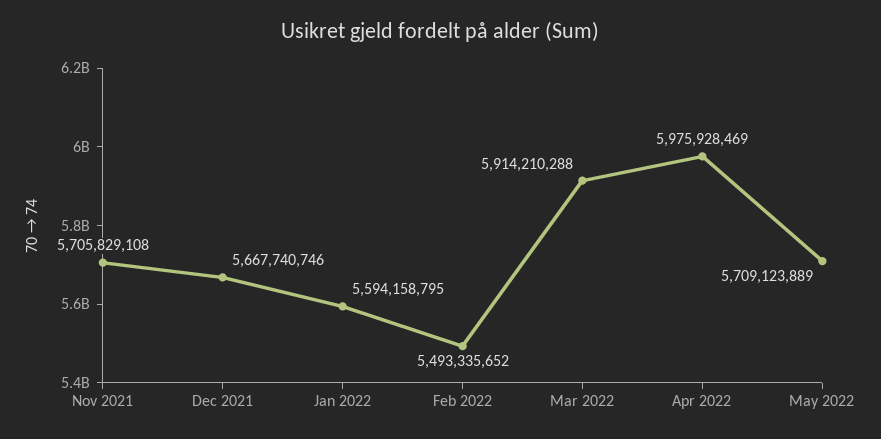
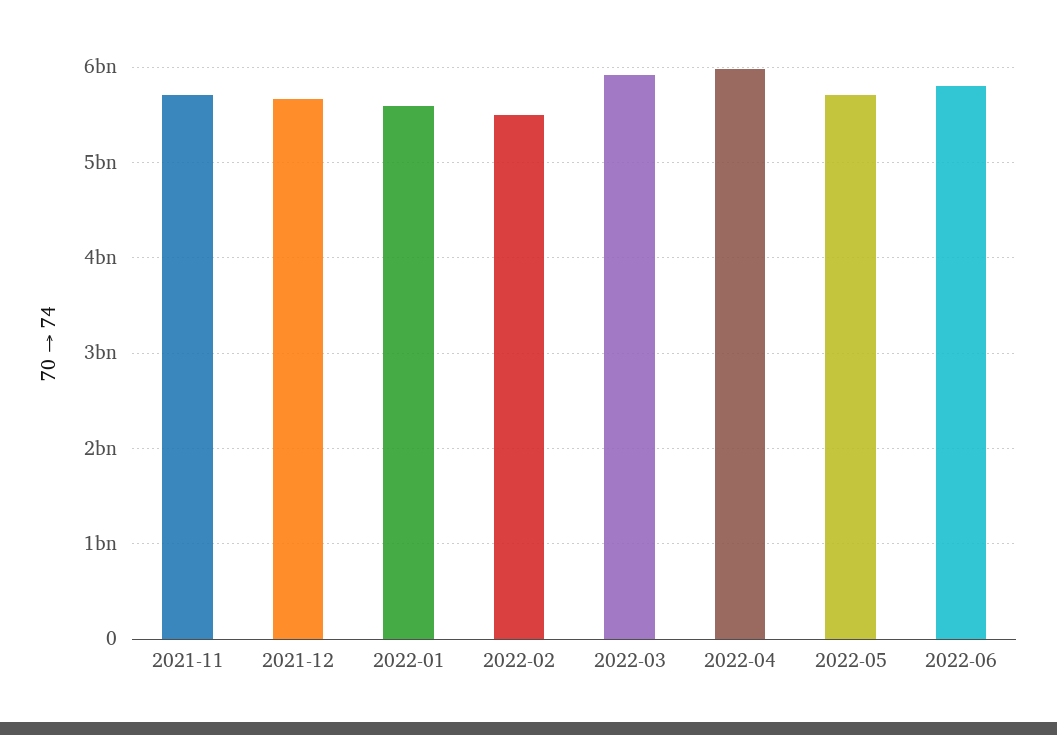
2022-06: none -> 5800000000

